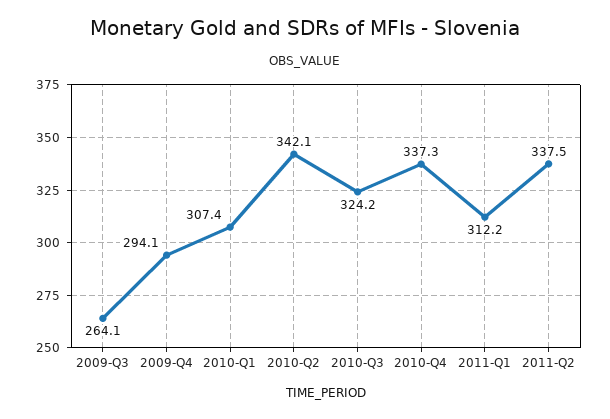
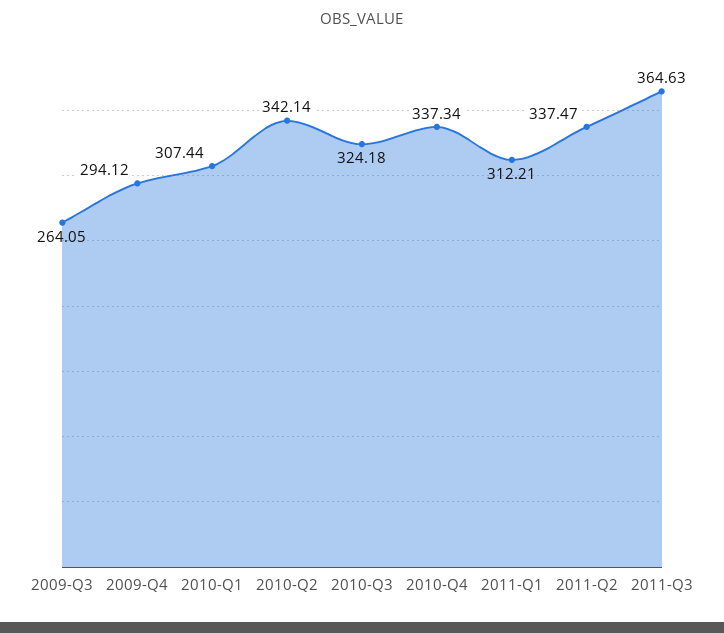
2011-Q3: none -> 364.63

